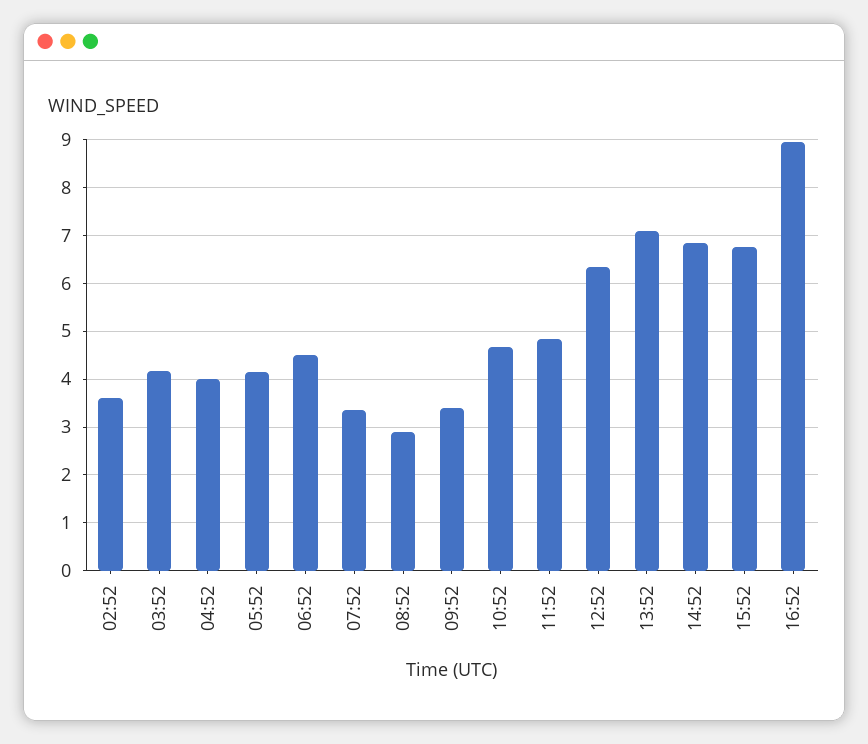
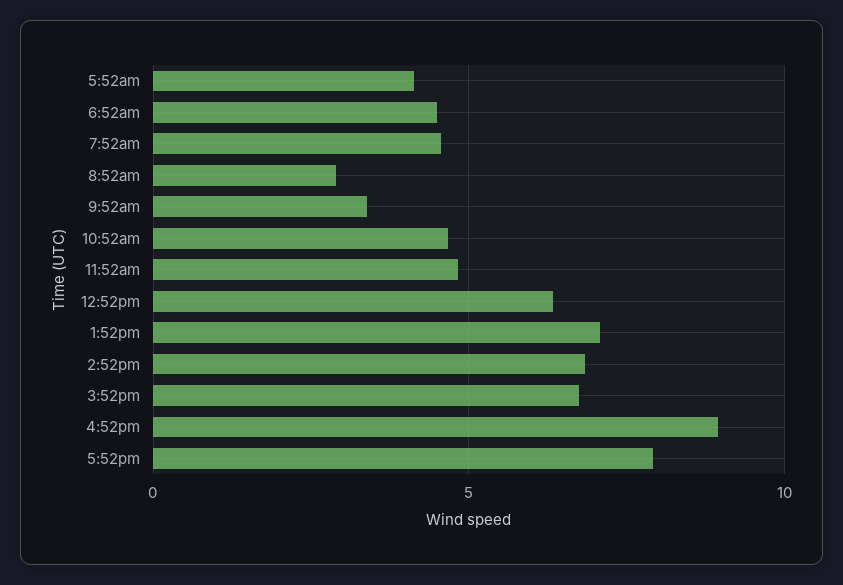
02:52: 3.6 -> none
03:52: 4.2 -> none
04:52: 4 -> none
07:52: 3.4 -> 4.5
5:52pm: none -> 8

